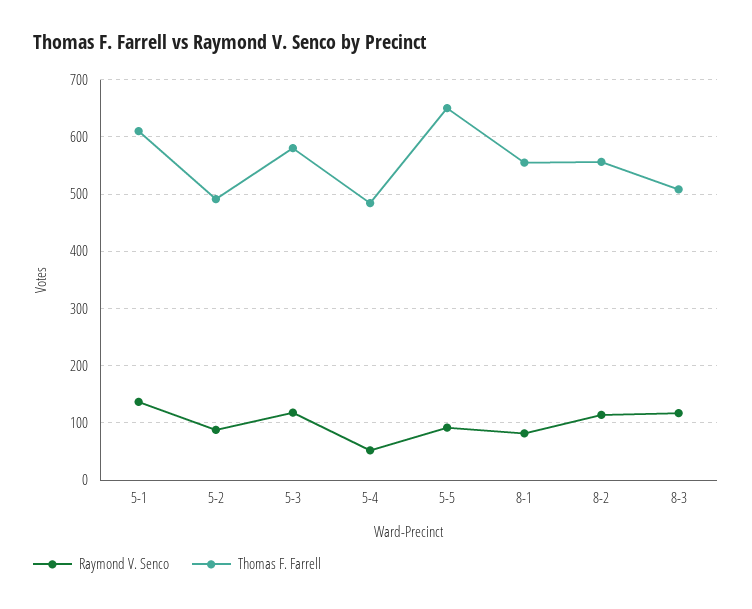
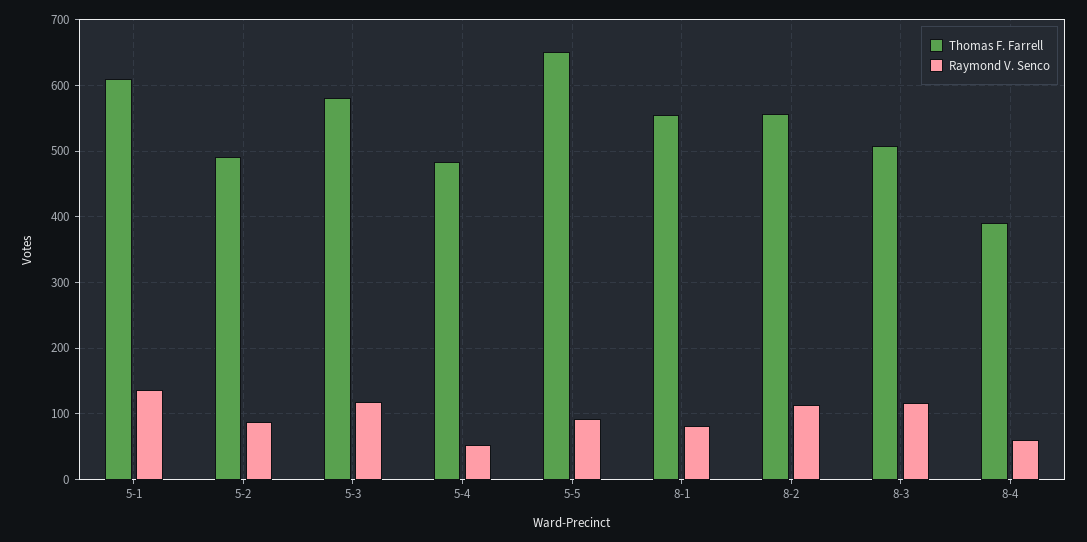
Thomas F. Farrell, 8-4: none -> 390
Raymond V. Senco, 8-4: none -> 60

